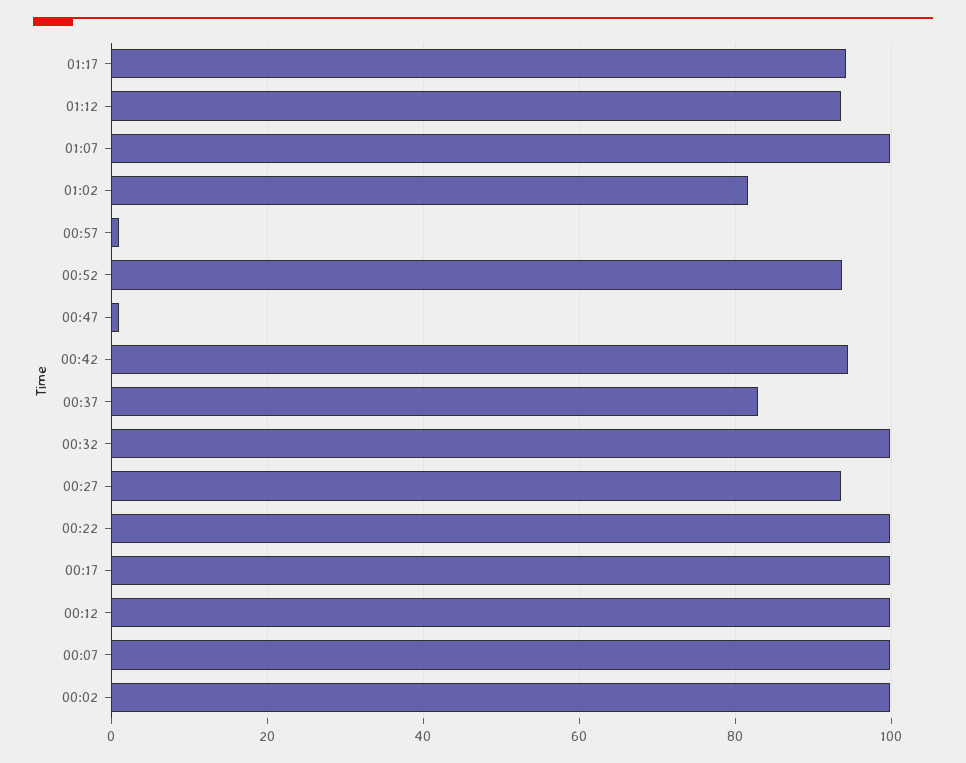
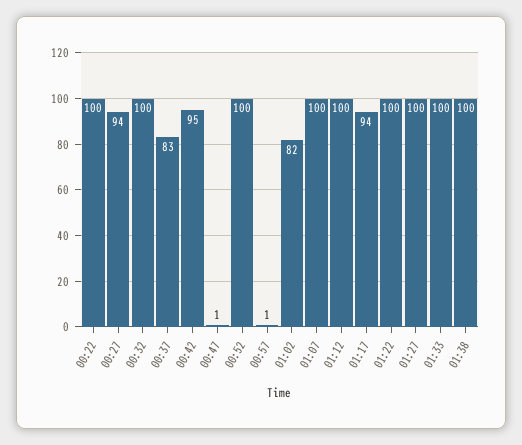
01:12: 94 -> 100
00:52: 94 -> 100
00:17: 100 -> none
00:12: 100 -> none
00:07: 100 -> none
00:02: 100 -> none
01:22: none -> 100
01:27: none -> 100
01:33: none -> 100
01:38: none -> 100

